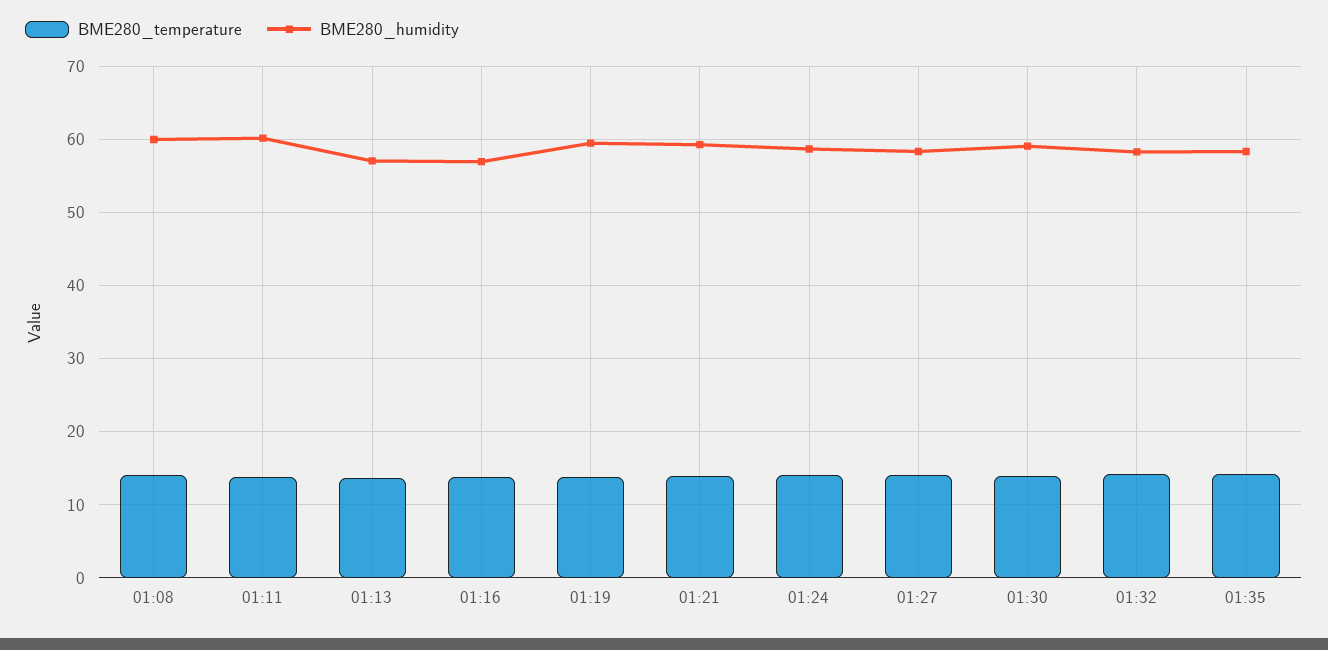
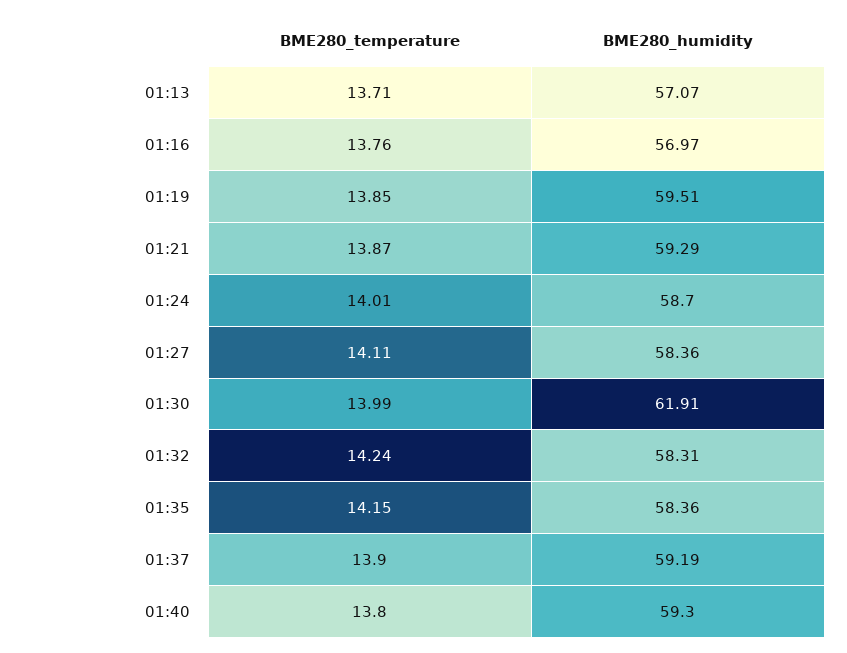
BME280_temperature, 01:08: 14 -> none
BME280_humidity, 01:08: 60 -> none
BME280_temperature, 01:11: 14 -> none
BME280_humidity, 01:11: 60 -> none
BME280_humidity, 01:30: 59 -> 61.91
BME280_temperature, 01:37: none -> 13.9
BME280_humidity, 01:37: none -> 59.19
BME280_temperature, 01:40: none -> 13.8
BME280_humidity, 01:40: none -> 59.3

